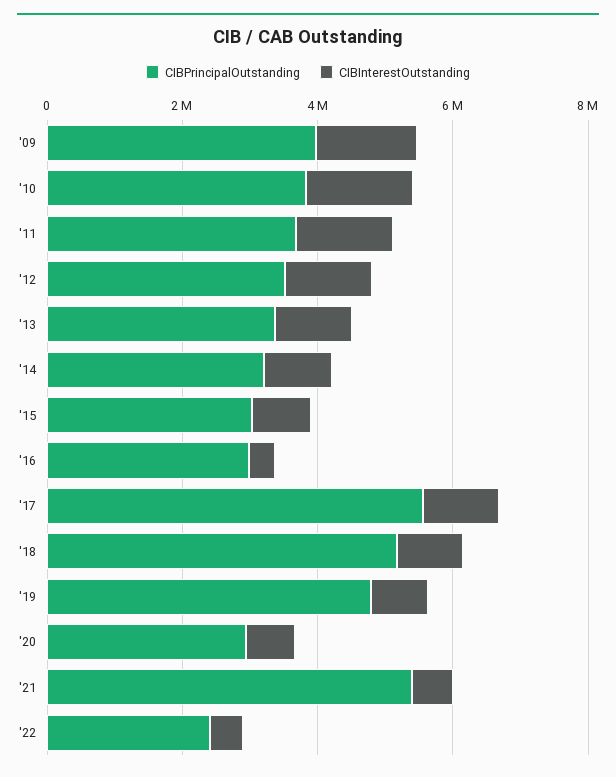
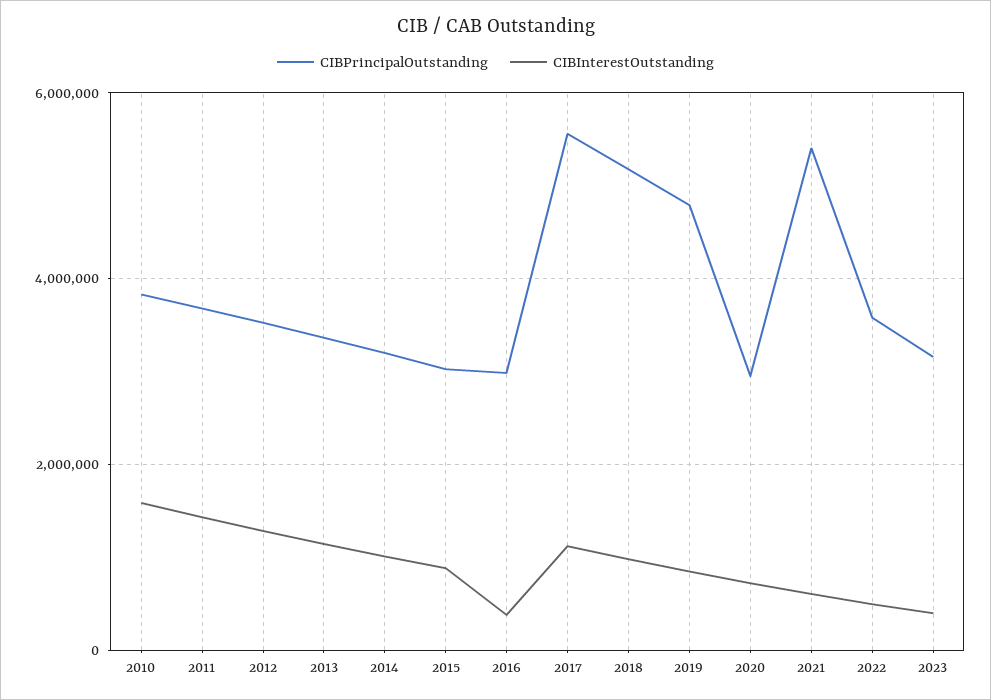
CIBPrincipalOutstanding, '09: 4000000 -> none
CIBInterestOutstanding, '09: 1500000 -> none
CIBPrincipalOutstanding, '22: 2500000 -> 3600000
CIBPrincipalOutstanding, 2023: none -> 3200000
CIBInterestOutstanding, 2023: none -> 400000

